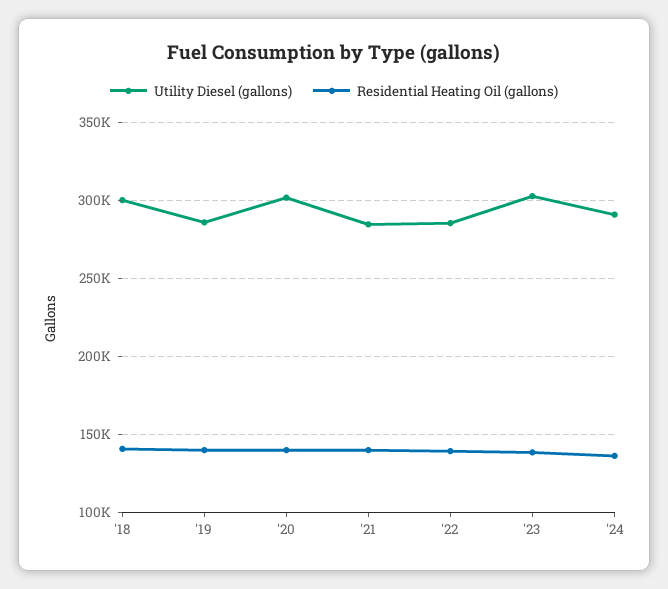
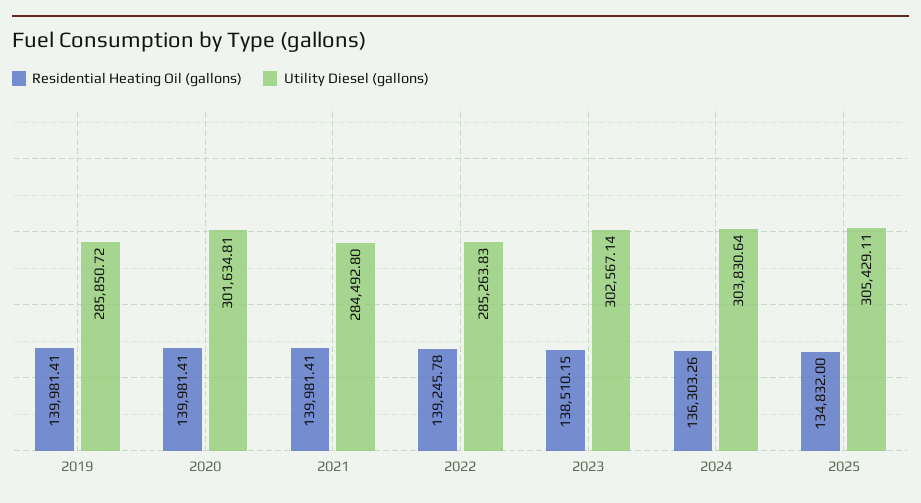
Utility Diesel (gallons), '18: 300000 -> none
Residential Heating Oil (gallons), '18: 140000 -> none
Utility Diesel (gallons), '24: 290000 -> 303830.64
Residential Heating Oil (gallons), 2025: none -> 134832
Utility Diesel (gallons), 2025: none -> 305429.11

